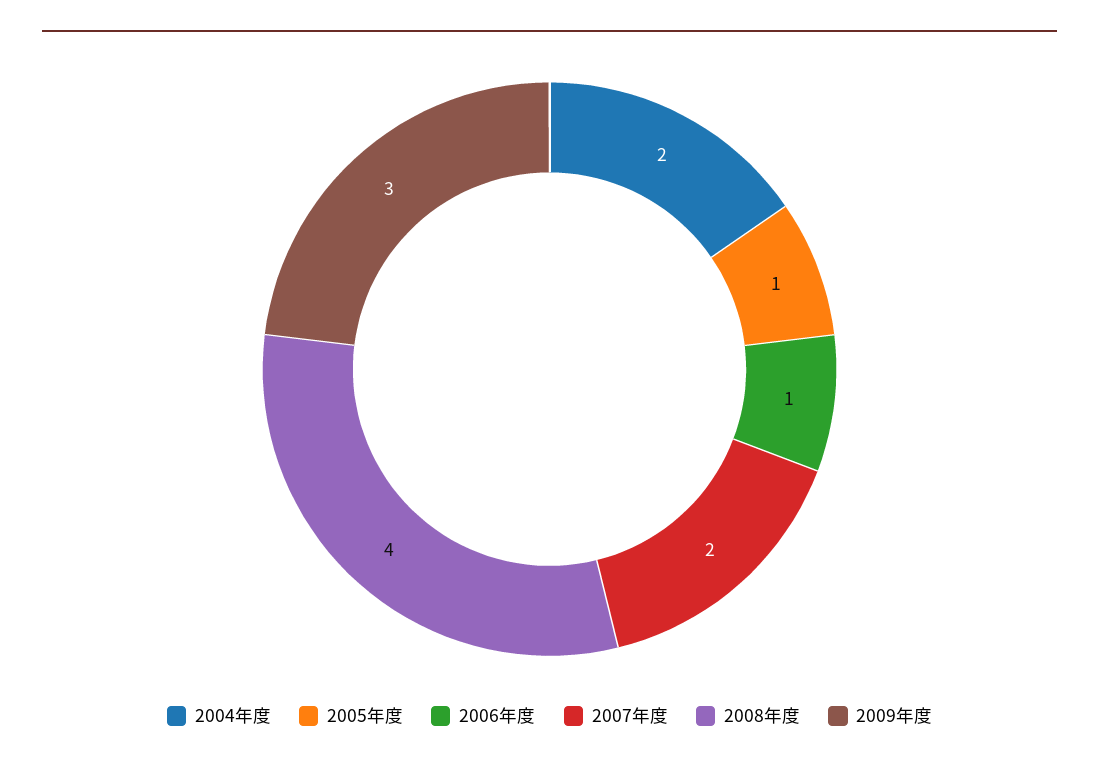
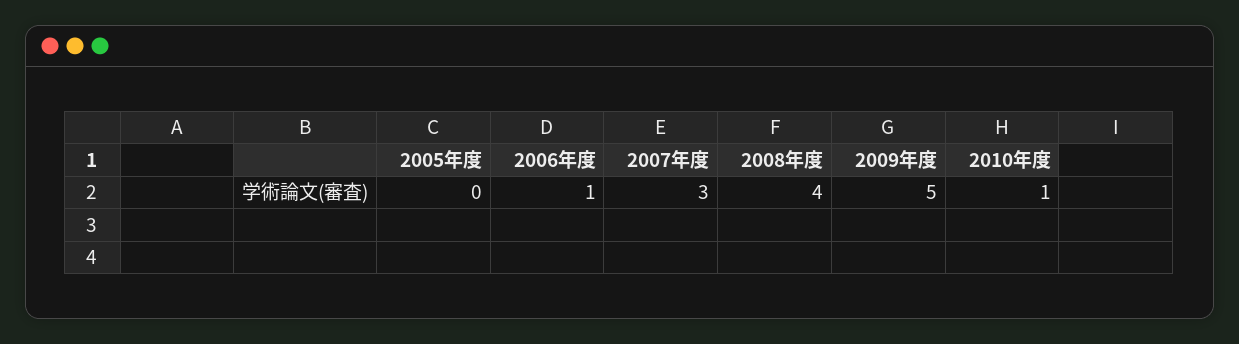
2004年度: 2 -> none
2005年度: 1 -> 0
2007年度: 2 -> 3
2009年度: 3 -> 5
2010年度: none -> 1

